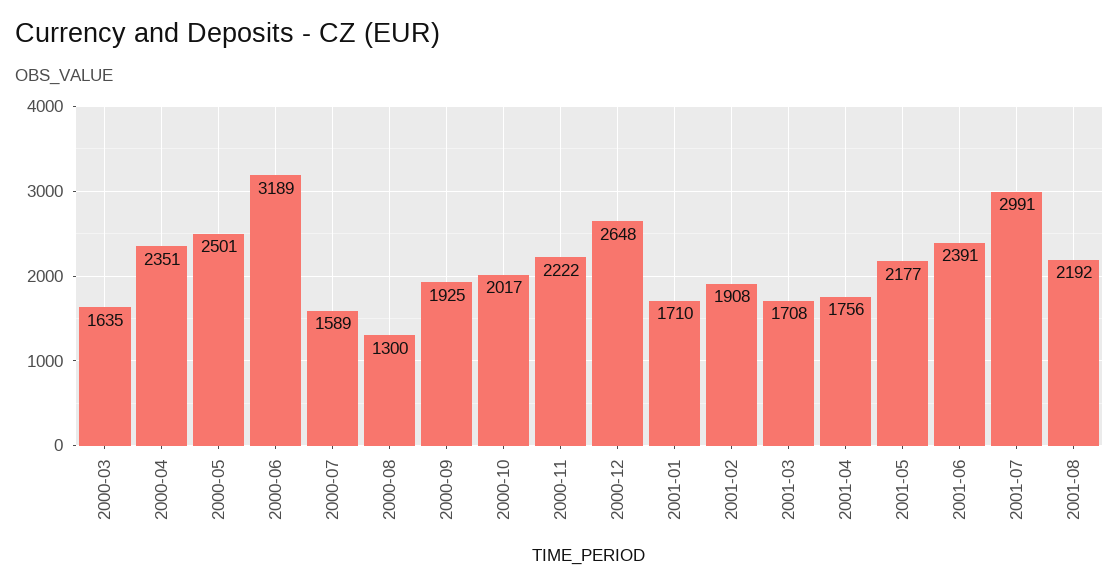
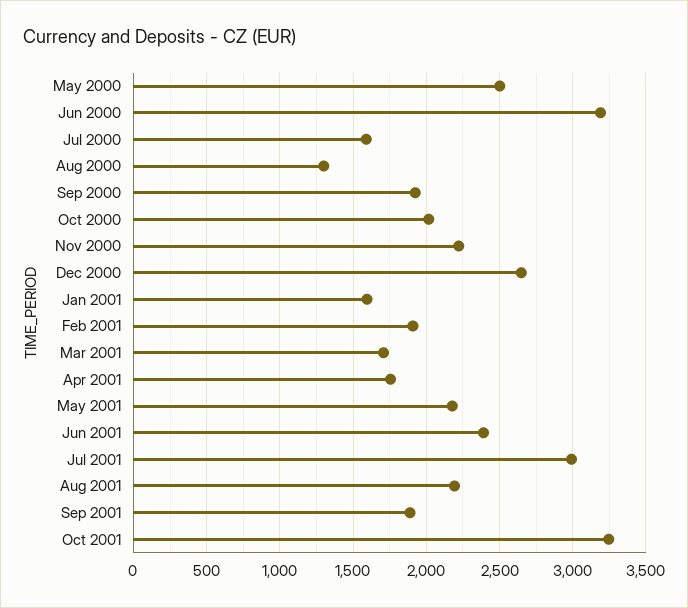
2000-03: 1635 -> none
2000-04: 2351 -> none
2001-01: 1710 -> 1600
Sep 2001: none -> 1900
Oct 2001: none -> 3250

